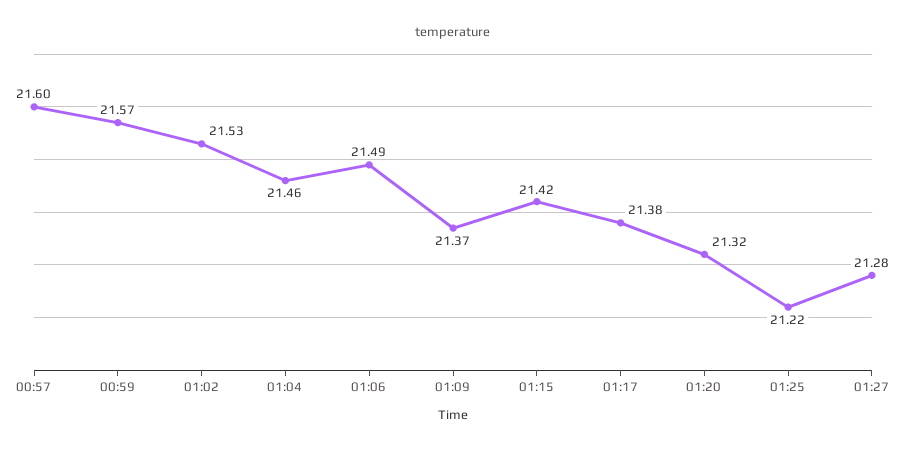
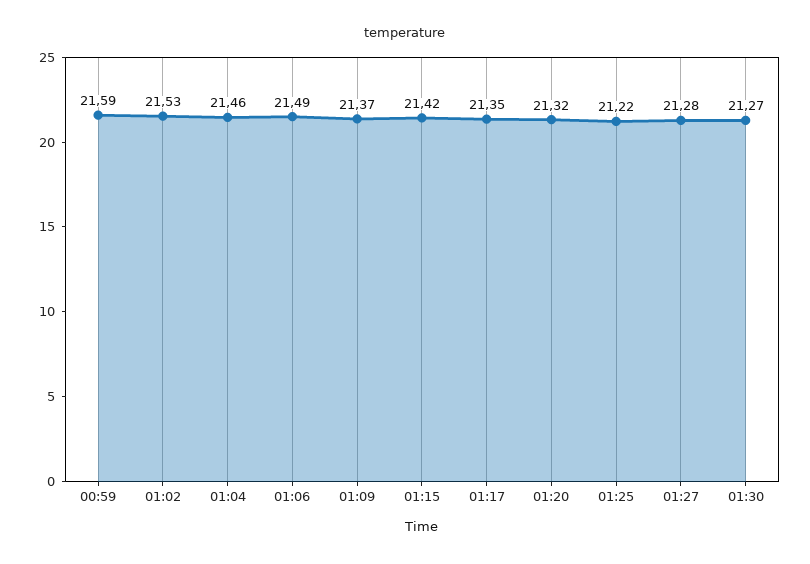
00:57: 21.6 -> none
00:59: 21.57 -> 21.59
01:17: 21.38 -> 21.35
01:30: none -> 21.27

